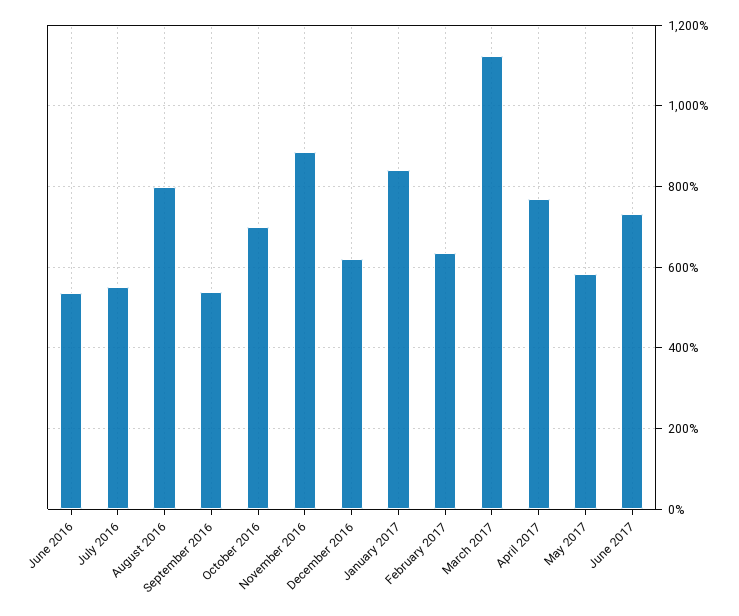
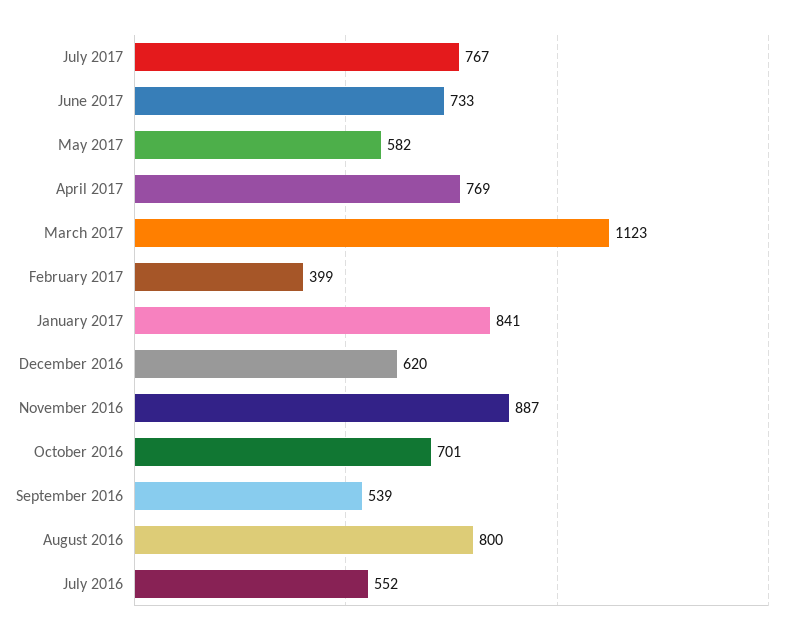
June 2016: 540 -> none
February 2017: 640 -> 399
July 2017: none -> 767

